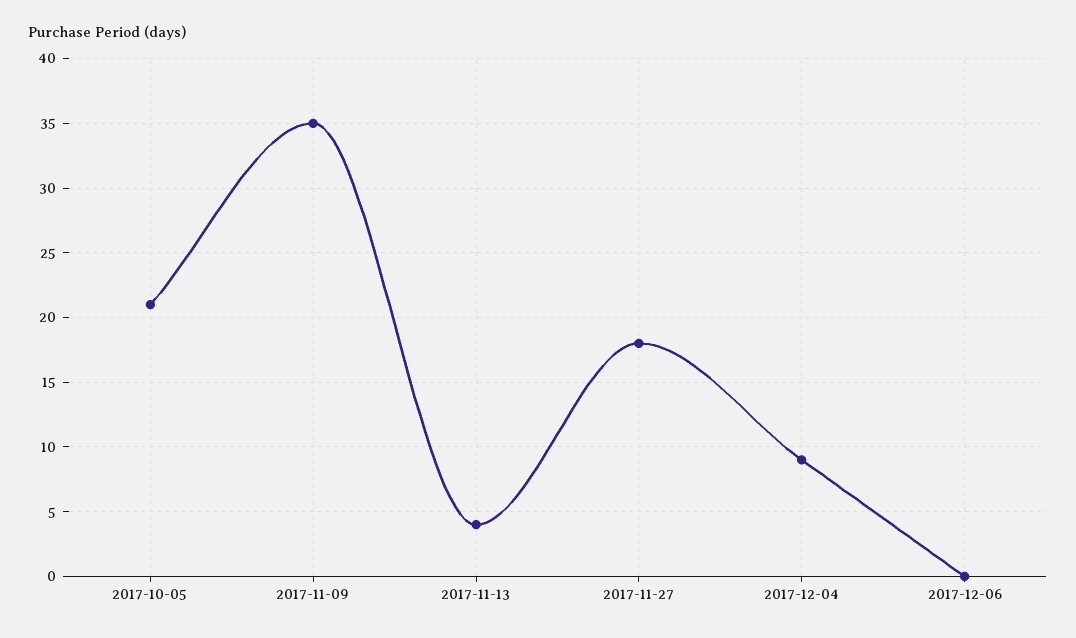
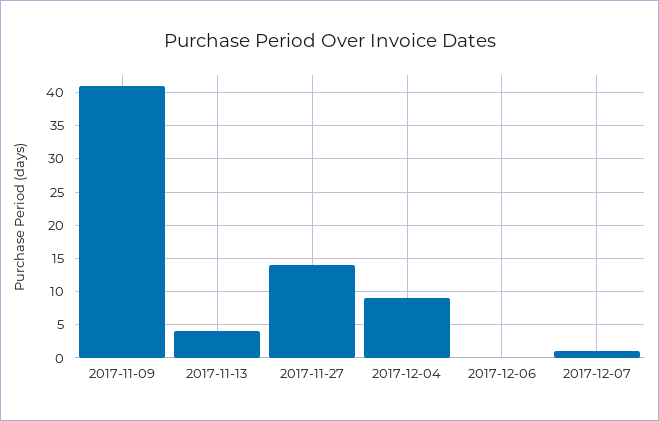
2017-10-05: 21 -> none
2017-11-09: 35 -> 41
2017-11-27: 18 -> 14
2017-12-07: none -> 1

